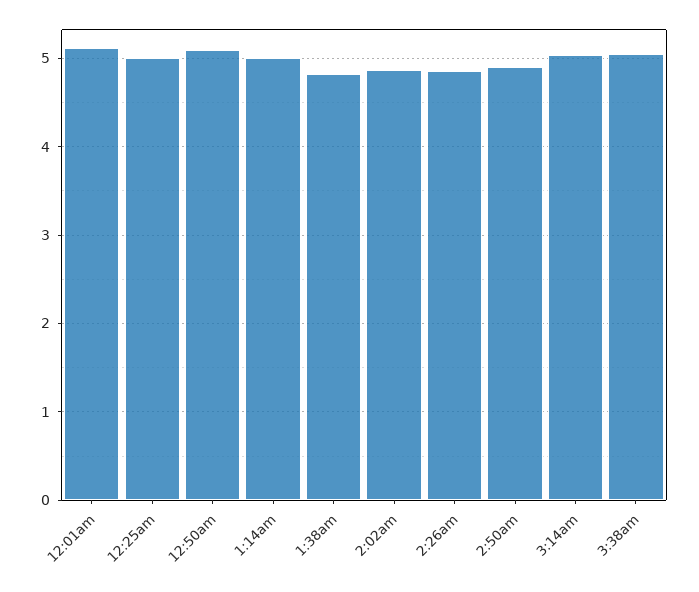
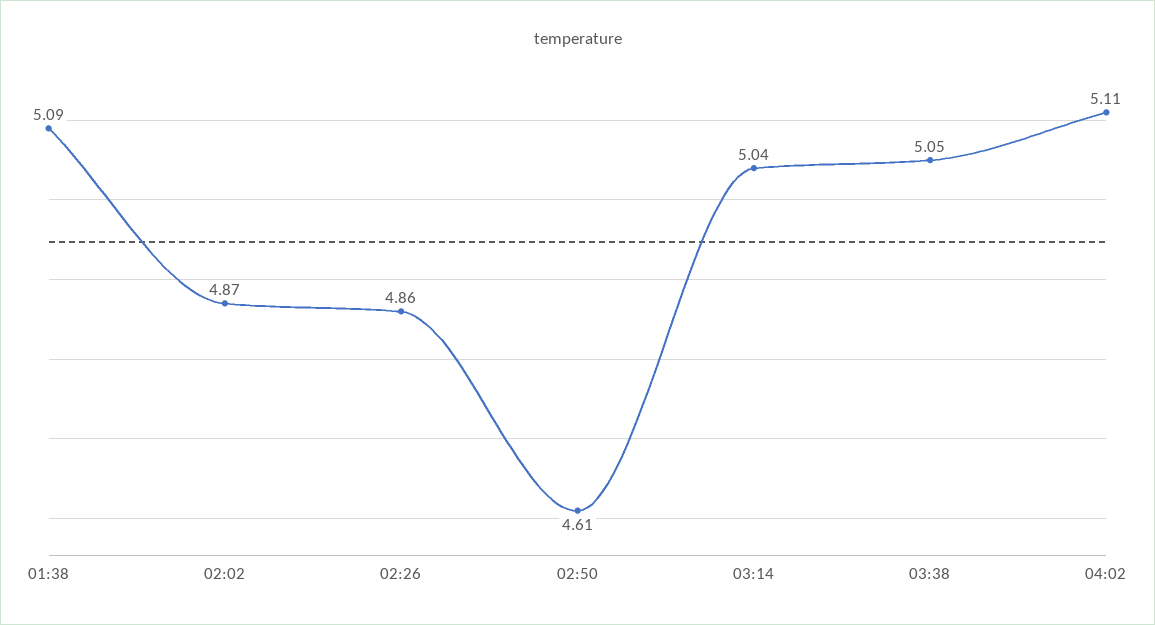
12:01am: 5.1 -> none
12:25am: 5 -> none
12:50am: 5.1 -> none
1:14am: 5 -> none
1:38am: 4.8 -> 5.09
2:50am: 4.9 -> 4.61
04:02: none -> 5.11

